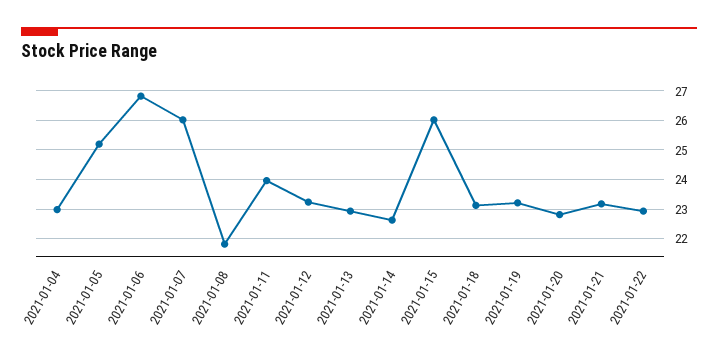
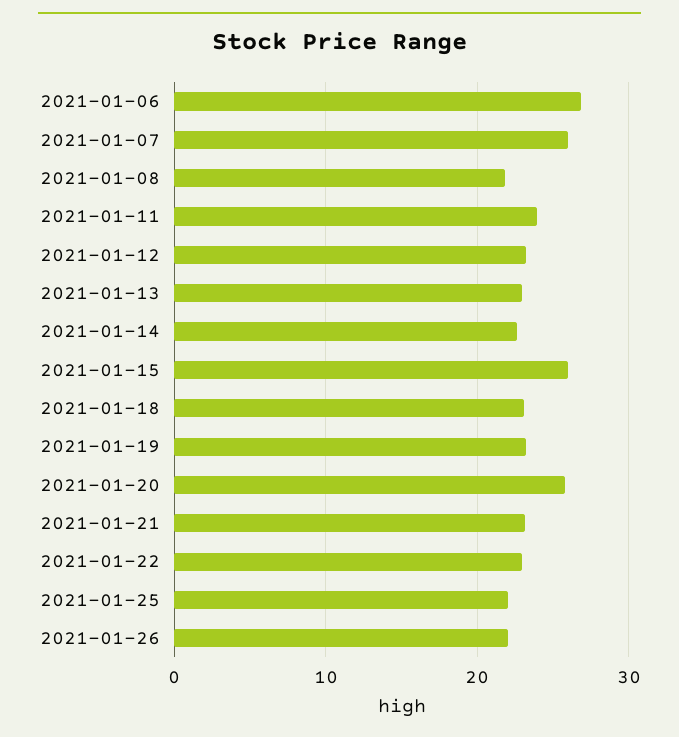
2021-01-04: 23 -> none
2021-01-05: 25.25 -> none
2021-01-20: 22.75 -> 26
2021-01-25: none -> 22
2021-01-26: none -> 22

